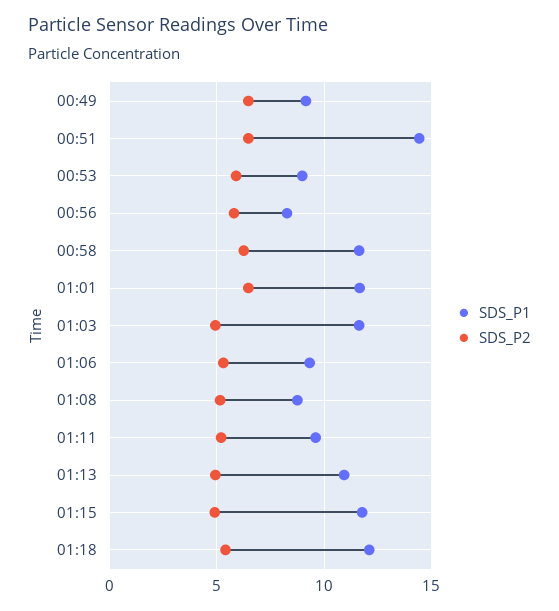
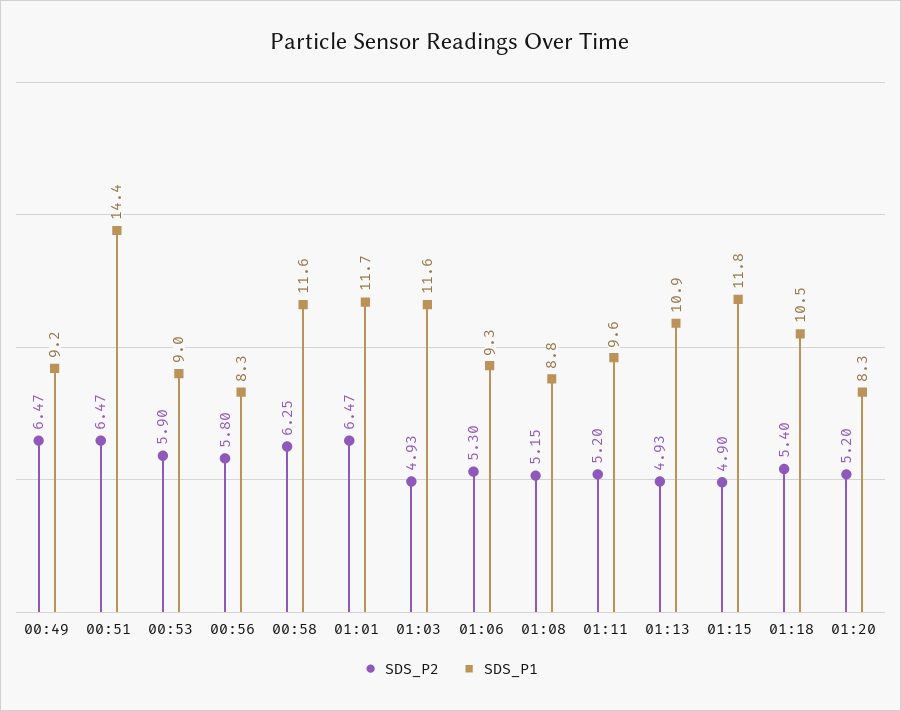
SDS_P1, 01:18: 12 -> 10.5
SDS_P2, 01:20: none -> 5.2
SDS_P1, 01:20: none -> 8.3

